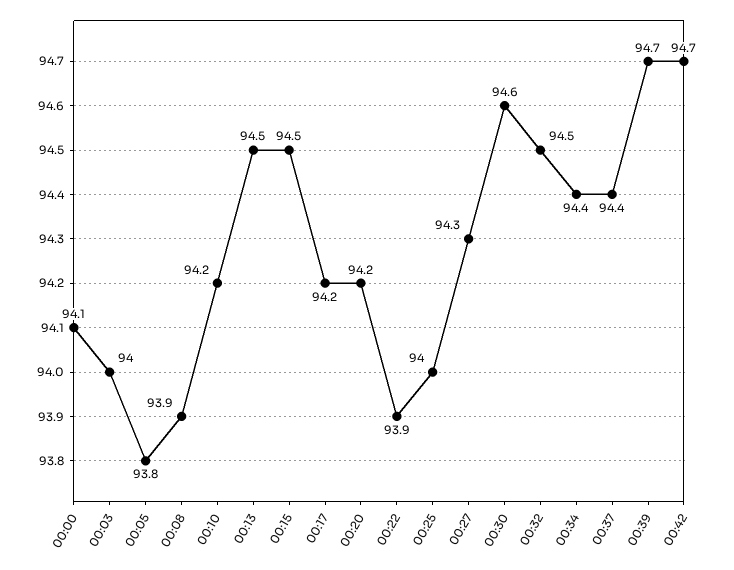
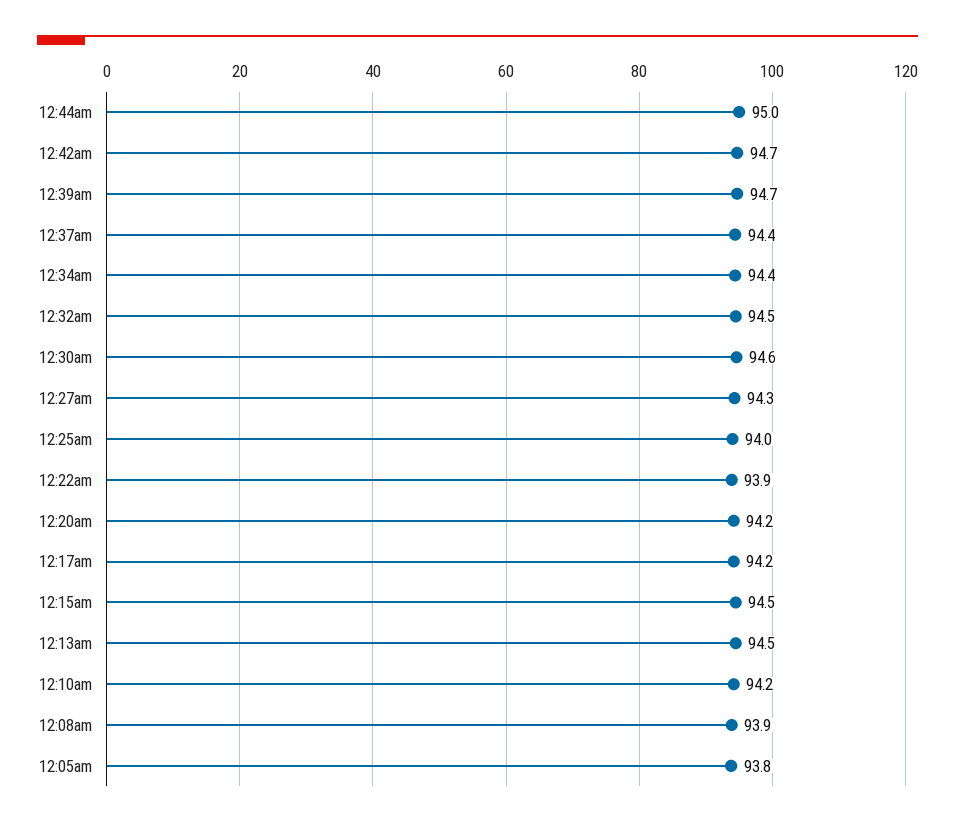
00:00: 94.1 -> none
00:03: 94 -> none
12:44am: none -> 95

